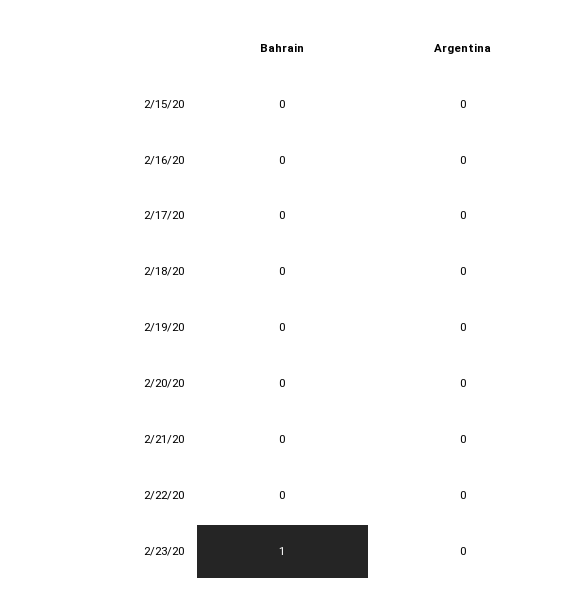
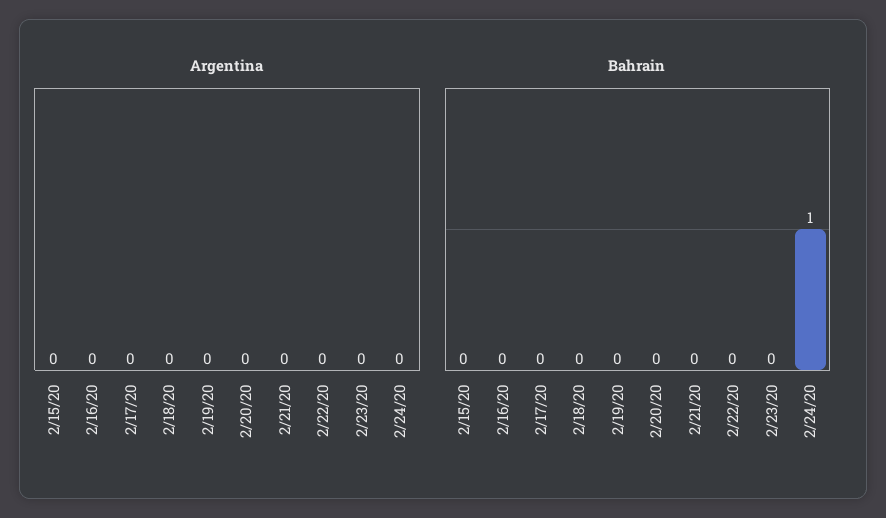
Bahrain, 2/23/20: 1 -> 0
Argentina, 2/24/20: none -> 0
Bahrain, 2/24/20: none -> 1

